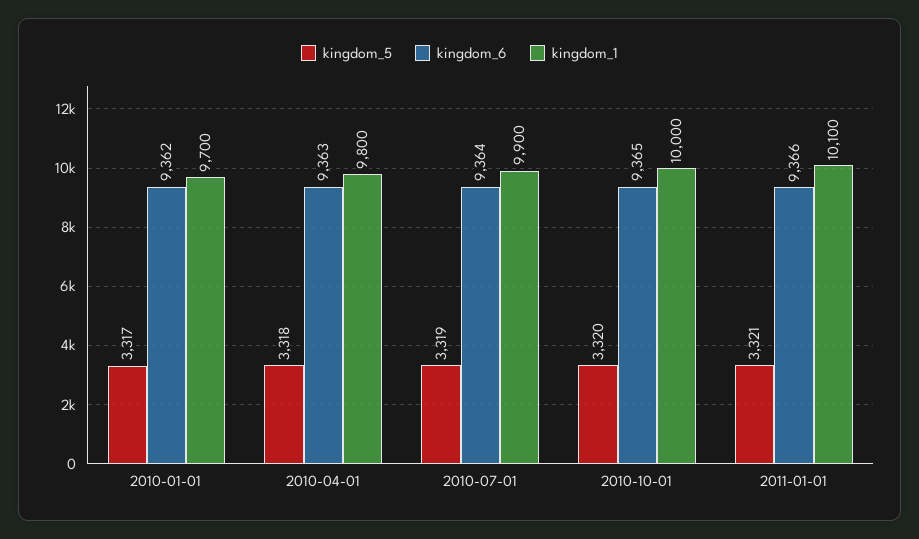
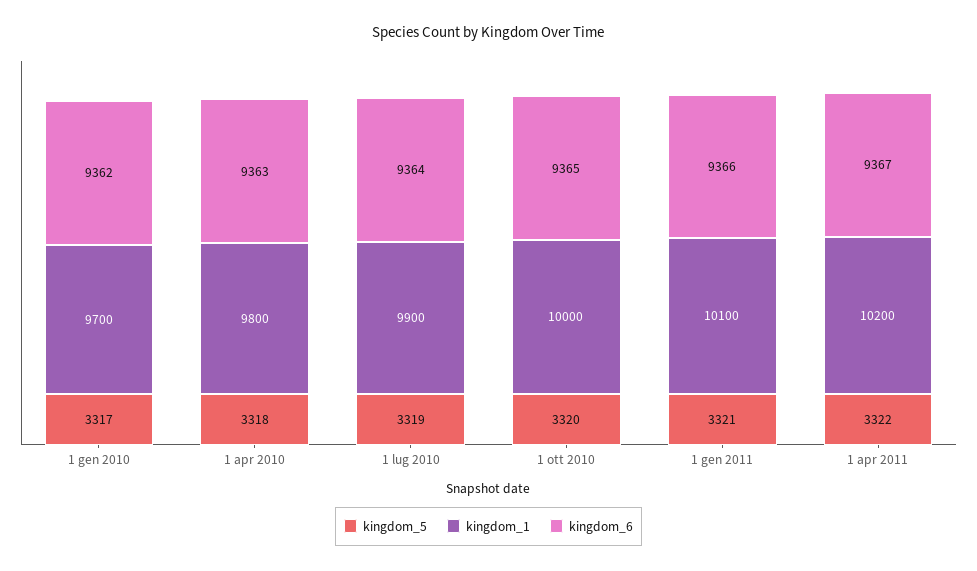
kingdom_5, 1 apr 2011: none -> 3322
kingdom_1, 1 apr 2011: none -> 10200
kingdom_6, 1 apr 2011: none -> 9367

